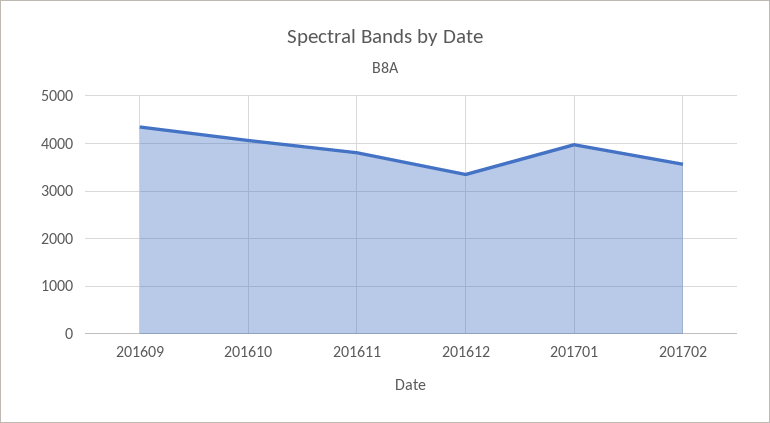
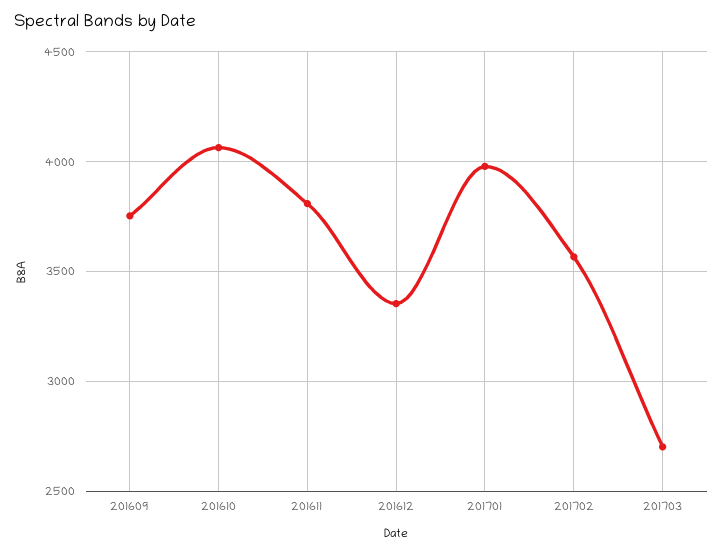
201609: 4400 -> 3750
201703: none -> 2700

